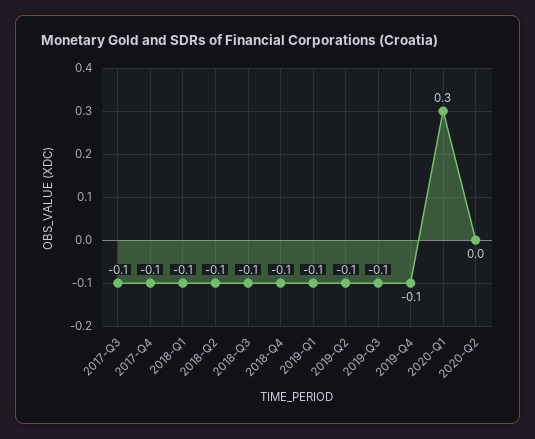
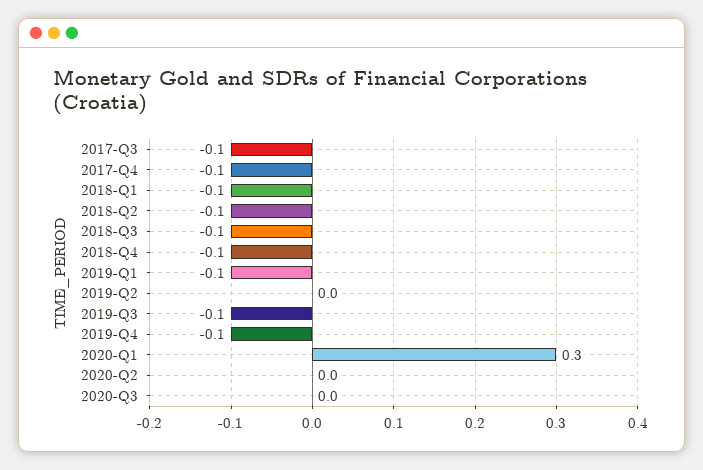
2019-Q2: -0.1 -> 0
2020-Q3: none -> 0

